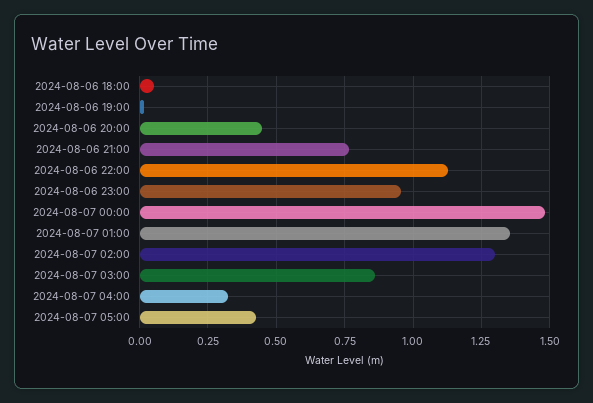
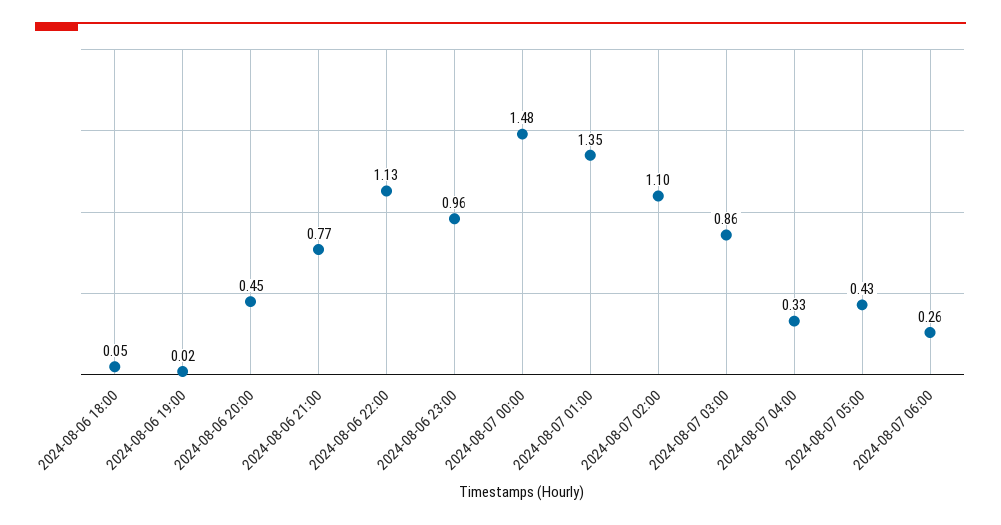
2024-08-07 02:00: 1.3 -> 1.1
2024-08-07 06:00: none -> 0.26

